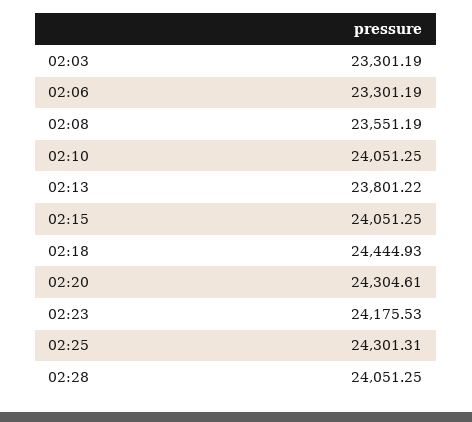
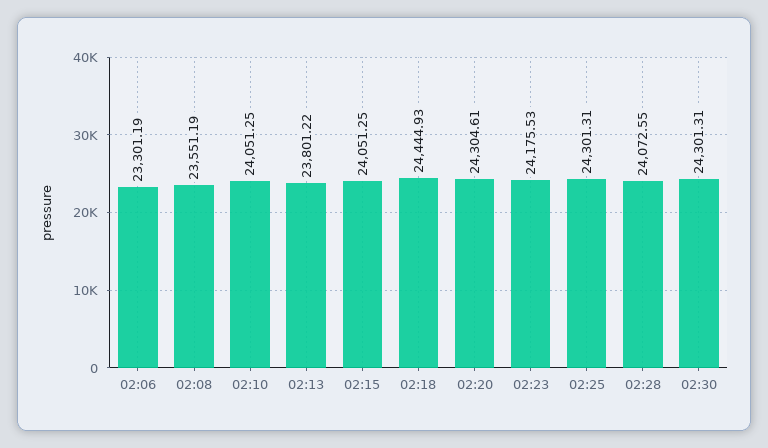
02:03: 23301.19 -> none
02:28: 24051.25 -> 24072.55
02:30: none -> 24301.31

